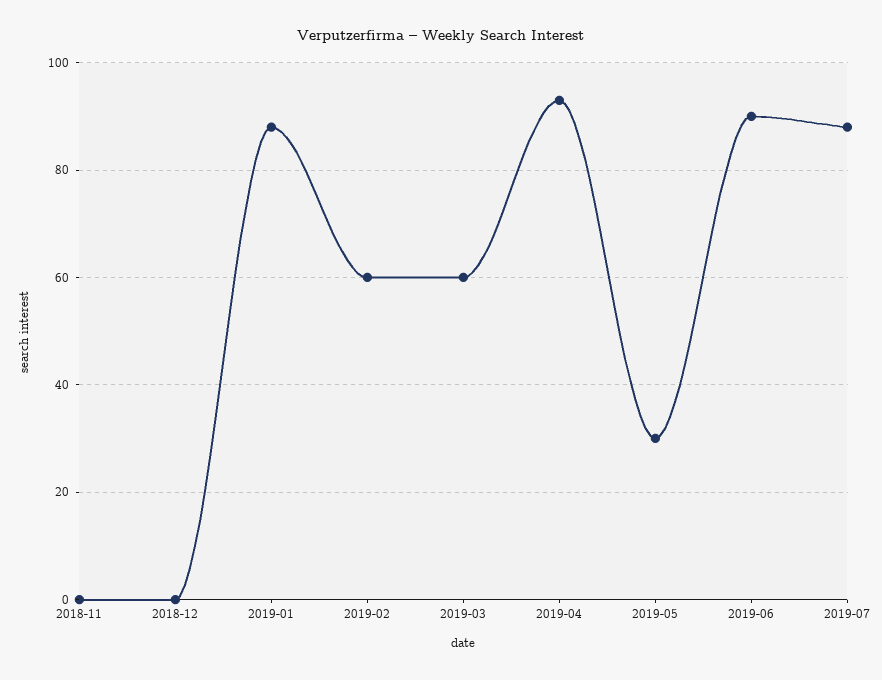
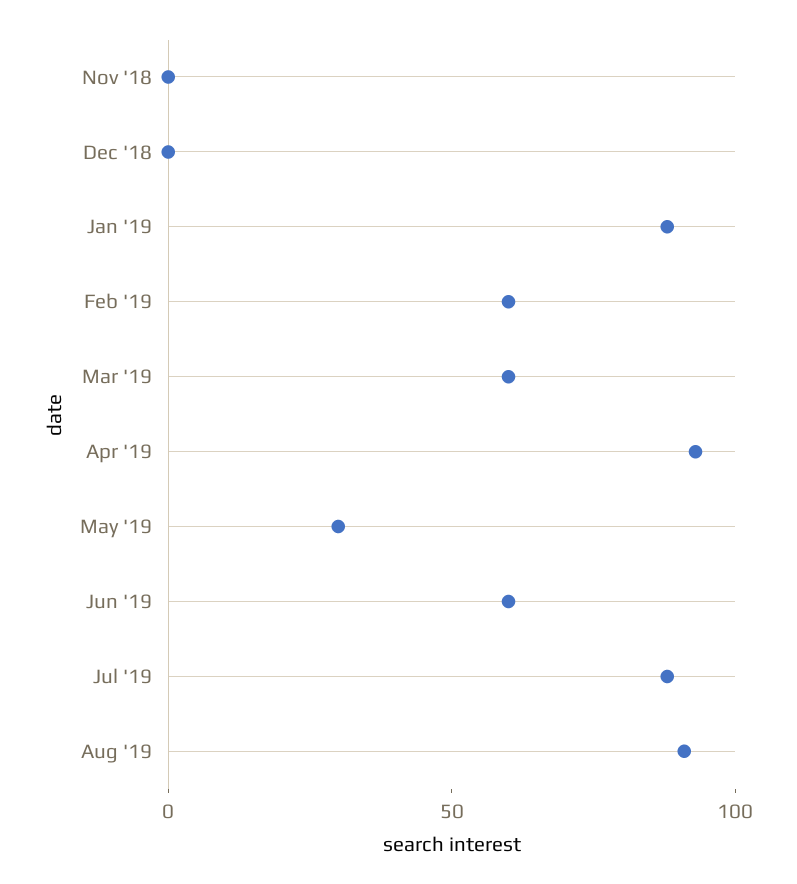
2019-06: 90 -> 60
Aug '19: none -> 90

